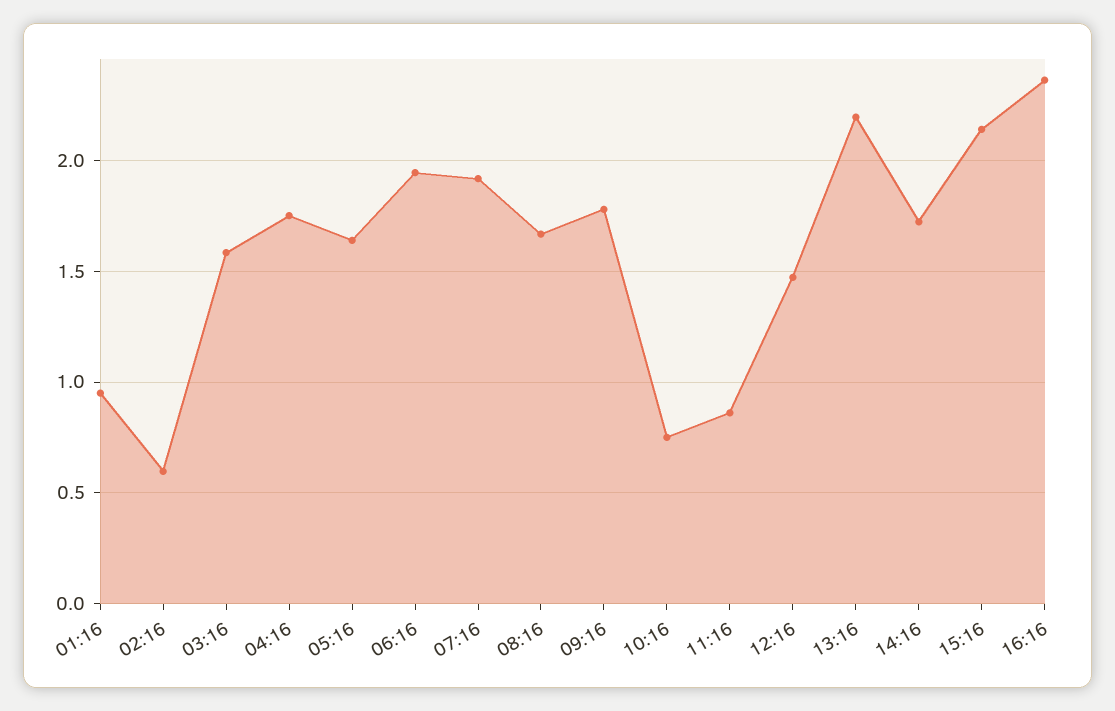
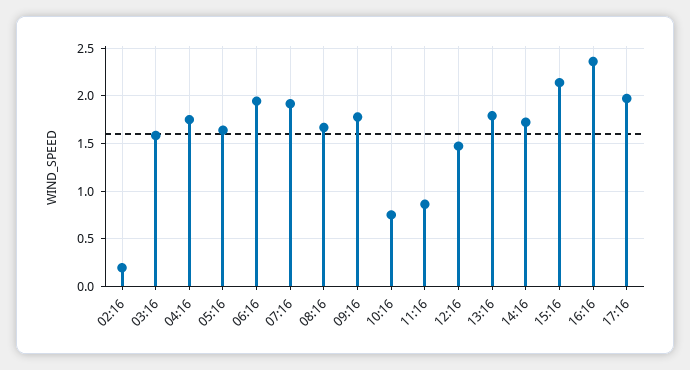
01:16: 0.95 -> none
02:16: 0.6 -> 0.2
13:16: 2.2 -> 1.8
17:16: none -> 2

